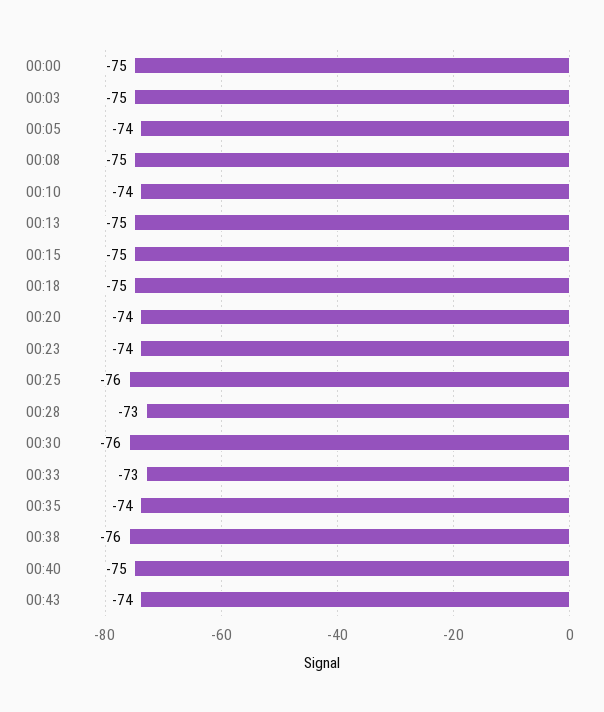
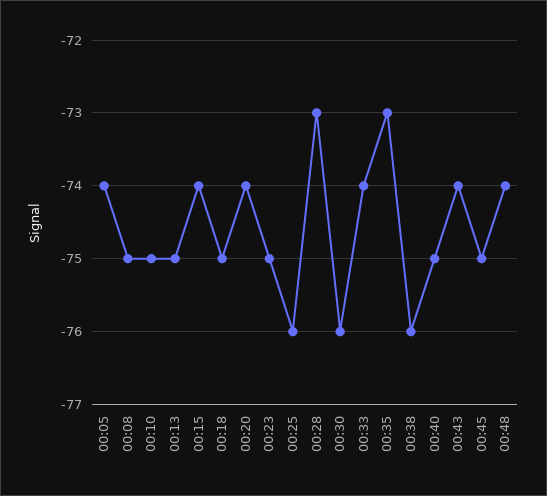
00:00: -75 -> none
00:03: -75 -> none
00:10: -74 -> -75
00:15: -75 -> -74
00:23: -74 -> -75
00:33: -73 -> -74
00:35: -74 -> -73
00:45: none -> -75
00:48: none -> -74

